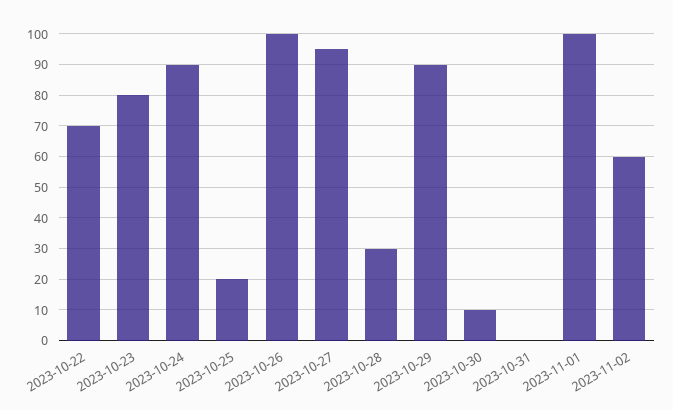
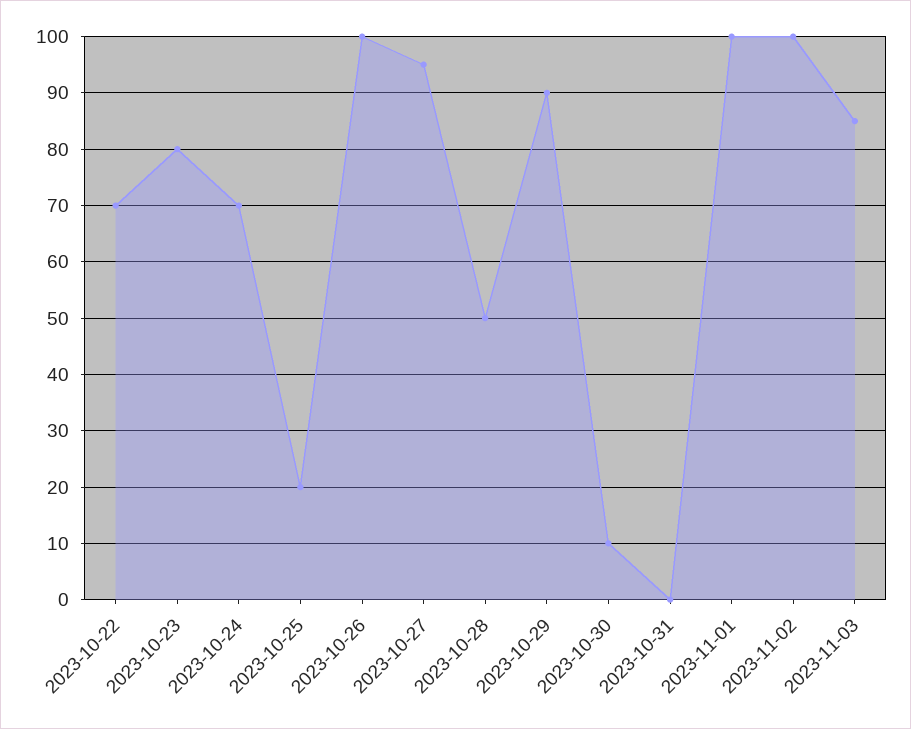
2023-10-24: 90 -> 70
2023-10-28: 30 -> 50
2023-11-02: 60 -> 100
2023-11-03: none -> 85

